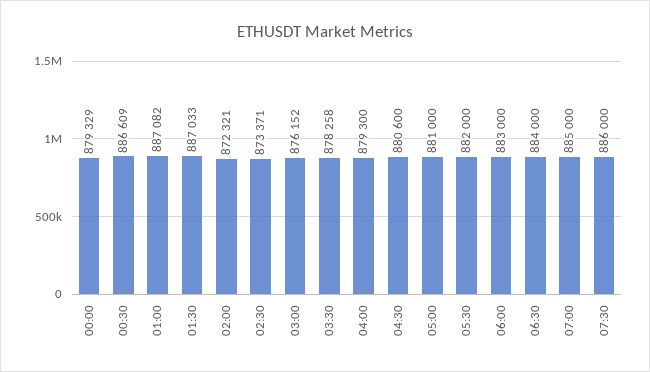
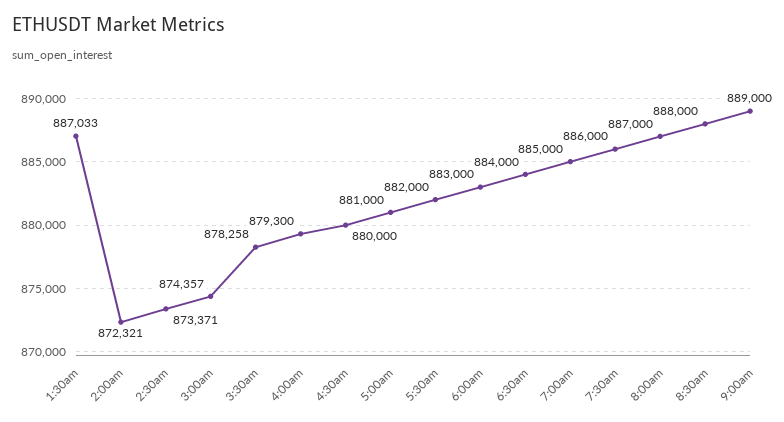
00:00: 879329 -> none
00:30: 886609 -> none
01:00: 887082 -> none
03:00: 876152 -> 874357
04:30: 880600 -> 880000
8:00am: none -> 887000
8:30am: none -> 888000
9:00am: none -> 889000

